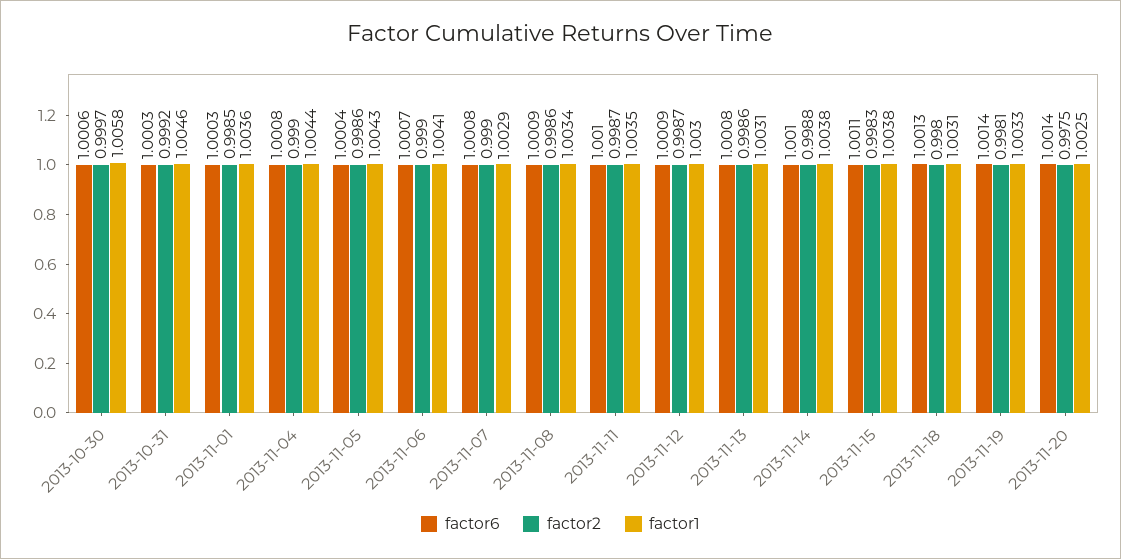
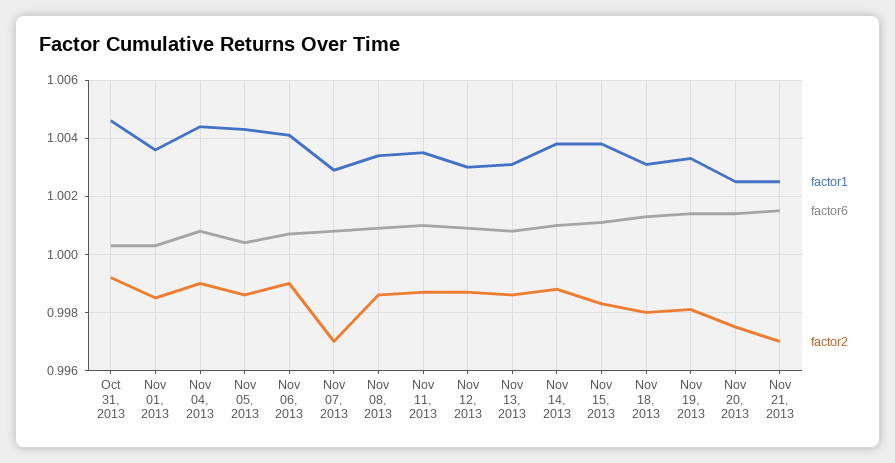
factor6, 2013-10-30: 1.0006 -> none
factor2, 2013-10-30: 0.9997 -> none
factor1, 2013-10-30: 1.0058 -> none
factor2, 2013-11-07: 0.999 -> 0.997
factor1, Nov 21, 2013: none -> 1.0025
factor6, Nov 21, 2013: none -> 1.0015
factor2, Nov 21, 2013: none -> 0.997

